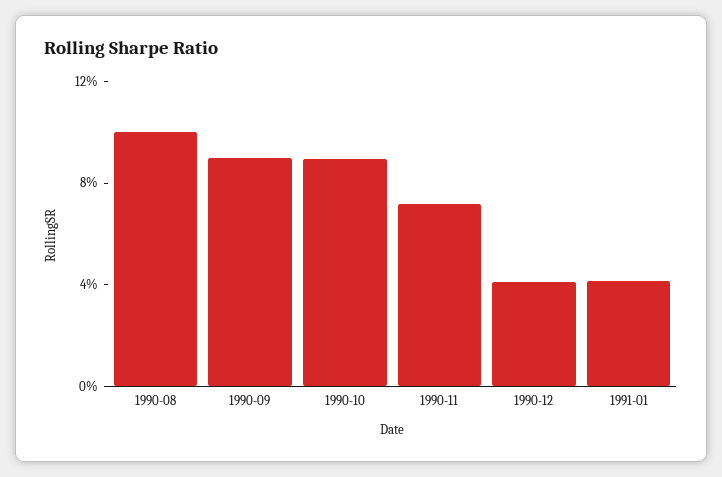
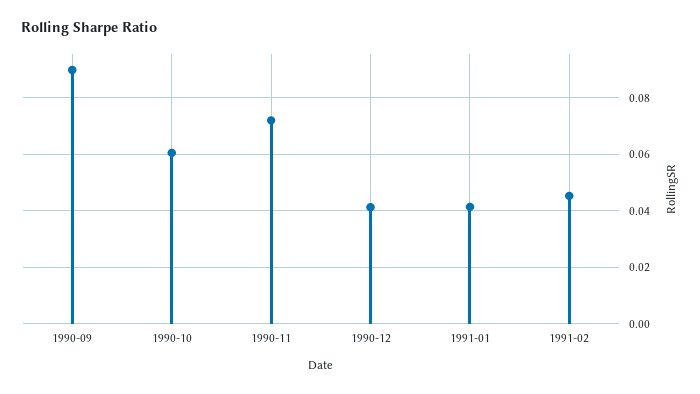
1990-08: 0.1 -> none
1990-10: 0.09 -> 0.06
1991-02: none -> 0.045

